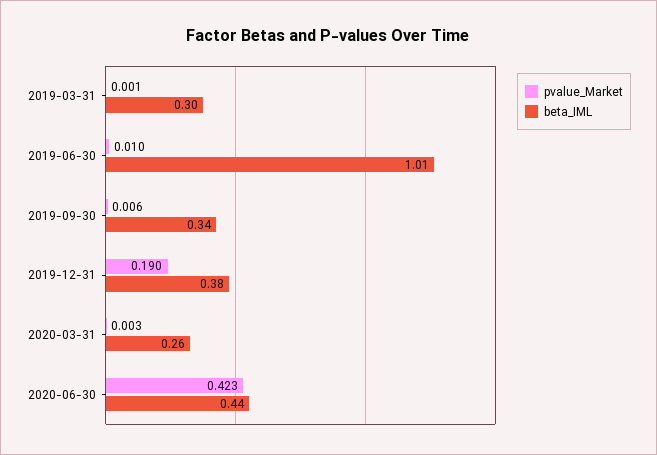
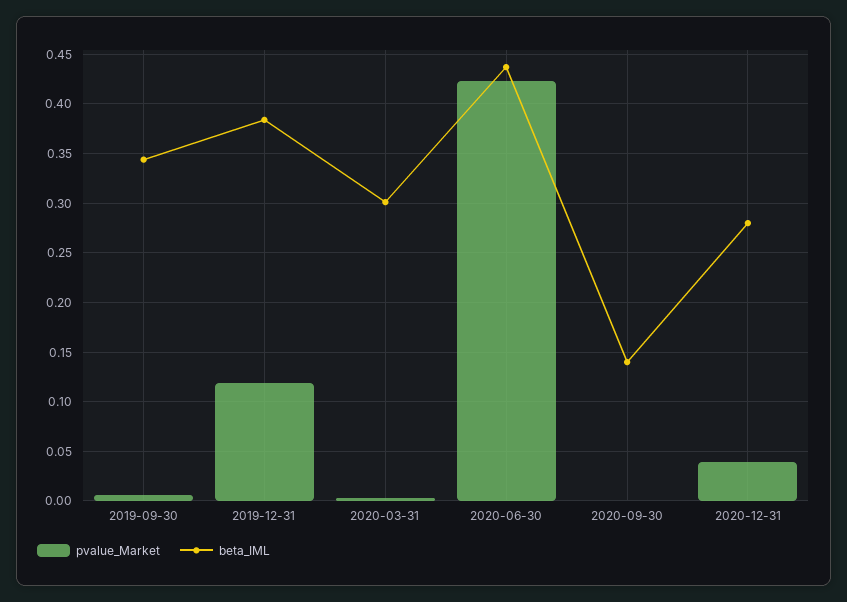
pvalue_Market, 2019-03-31: 0.001 -> none
beta_IML, 2019-03-31: 0.3 -> none
pvalue_Market, 2019-06-30: 0.01 -> none
beta_IML, 2019-06-30: 1.01 -> none
pvalue_Market, 2019-12-31: 0.19 -> 0.12
beta_IML, 2020-03-31: 0.26 -> 0.3
pvalue_Market, 2020-09-30: none -> 0
beta_IML, 2020-09-30: none -> 0.14
pvalue_Market, 2020-12-31: none -> 0.04
beta_IML, 2020-12-31: none -> 0.28

